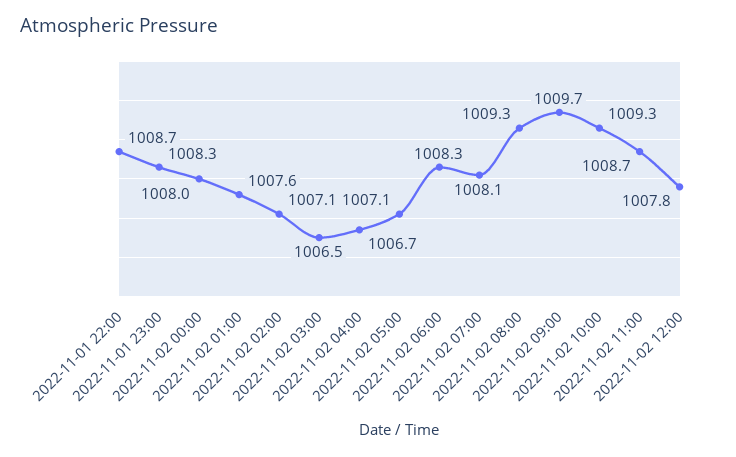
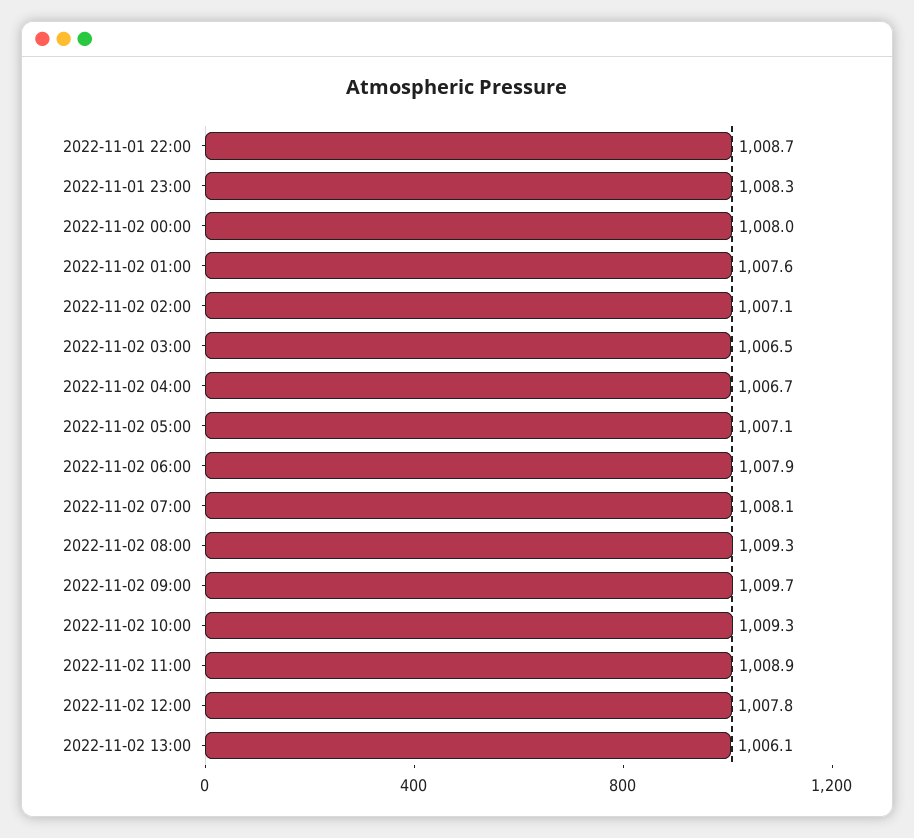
2022-11-02 06:00: 1008.3 -> 1007.9
2022-11-02 11:00: 1008.7 -> 1008.9
2022-11-02 13:00: none -> 1006.1

